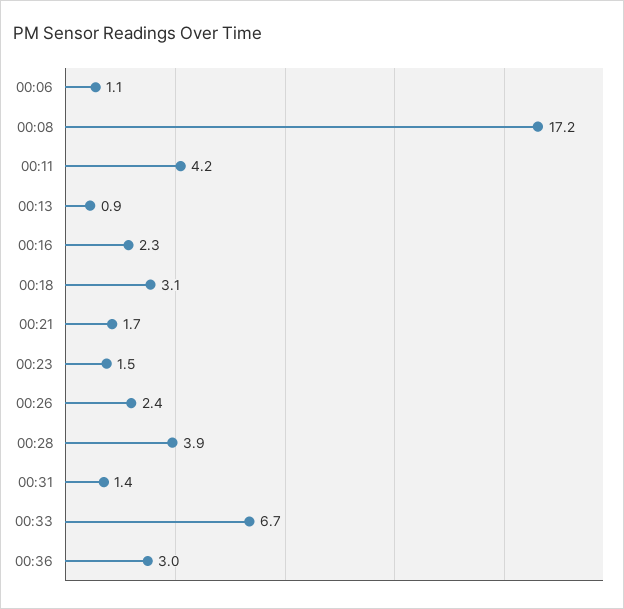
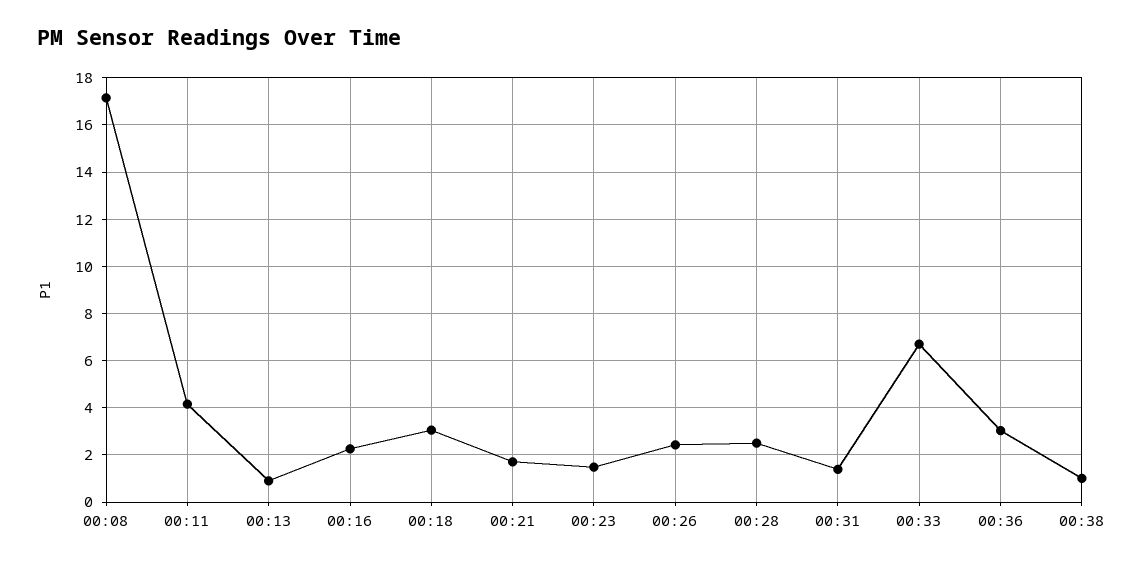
00:06: 1.1 -> none
00:28: 3.9 -> 2.5
00:38: none -> 1

